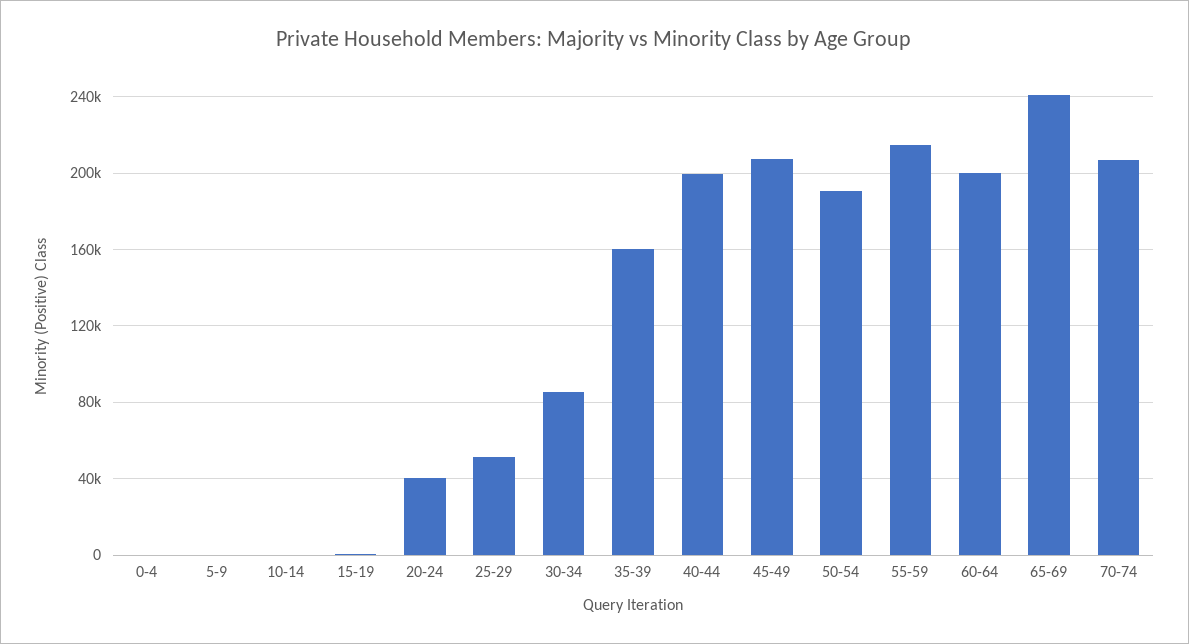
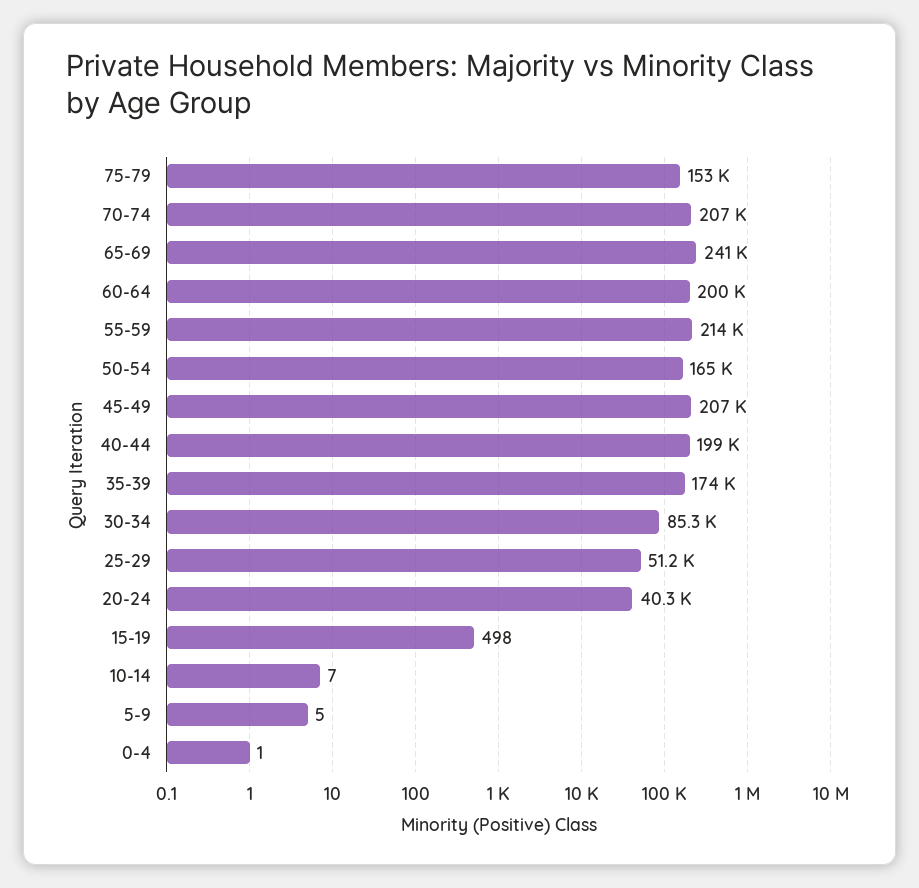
35-39: 160000 -> 174000
50-54: 190000 -> 165000
75-79: none -> 153000

